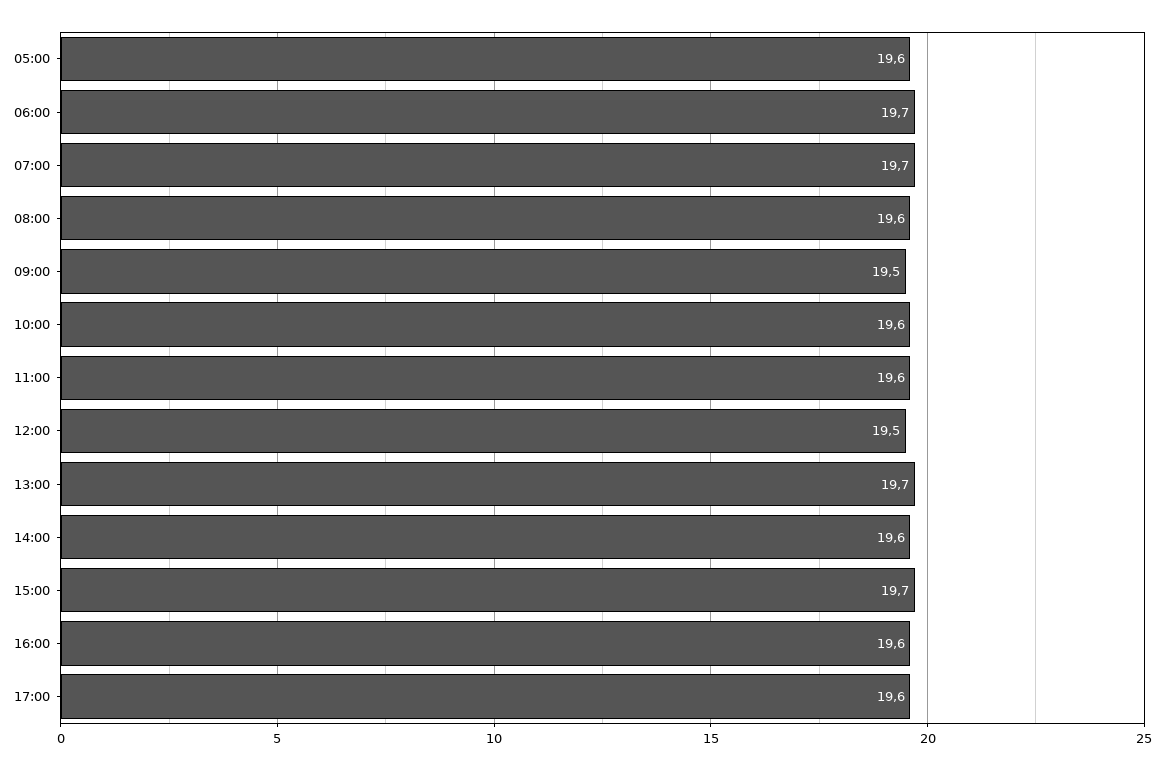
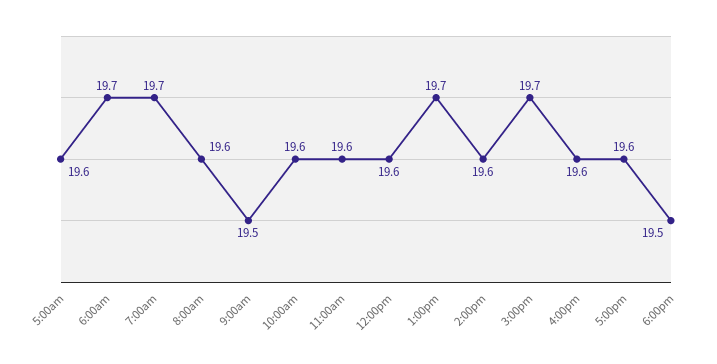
12:00: 19.5 -> 19.6
6:00pm: none -> 19.5

